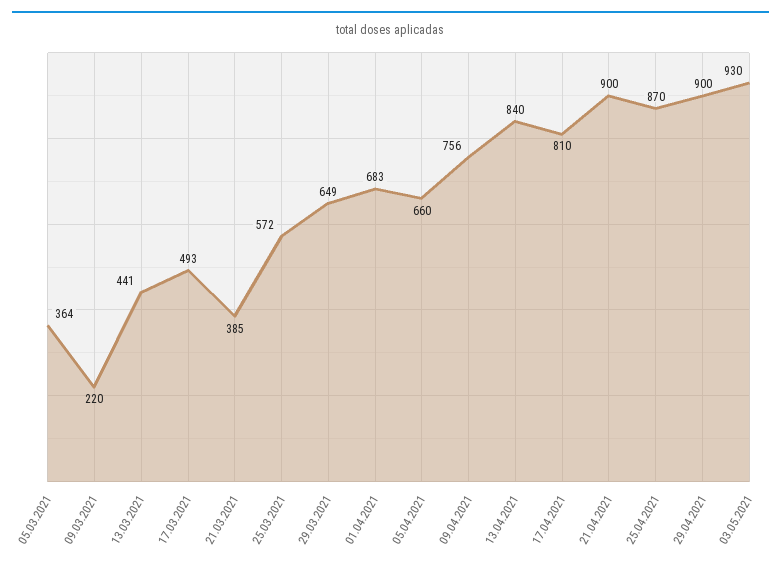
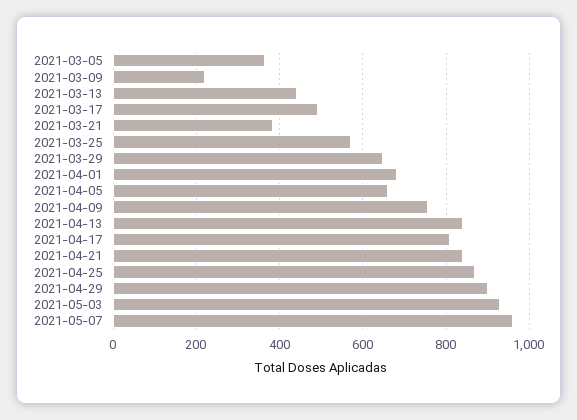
21.04.2021: 900 -> 840
2021-05-07: none -> 960

